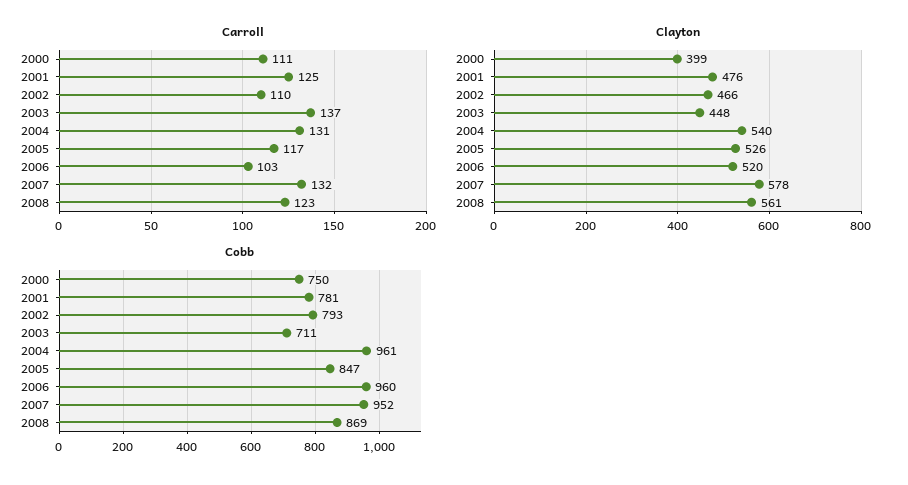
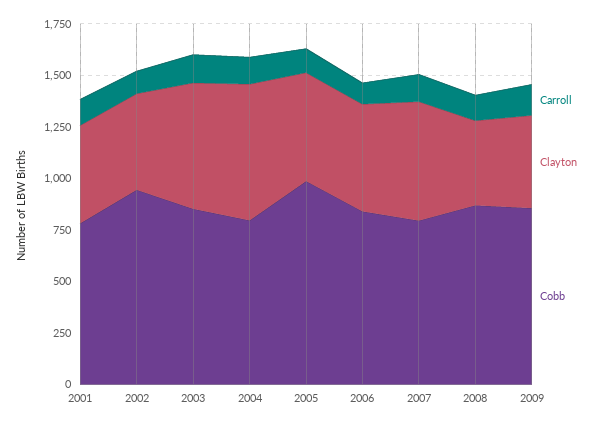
Carroll, 2000: 111 -> none
Clayton, 2000: 399 -> none
Clayton, 2003: 448 -> 600
Clayton, 2004: 540 -> 650
Clayton, 2008: 561 -> 400
Cobb, 2000: 750 -> none
Cobb, 2002: 793 -> 950
Cobb, 2003: 711 -> 850
Cobb, 2004: 961 -> 800
Cobb, 2005: 847 -> 1000
Cobb, 2006: 960 -> 850
Cobb, 2007: 952 -> 800
Carroll, 2009: none -> 150
Clayton, 2009: none -> 450
Cobb, 2009: none -> 850

